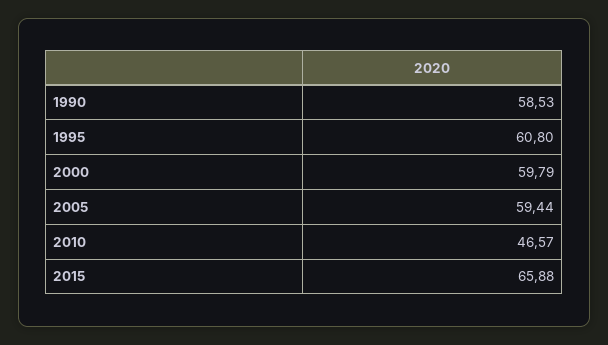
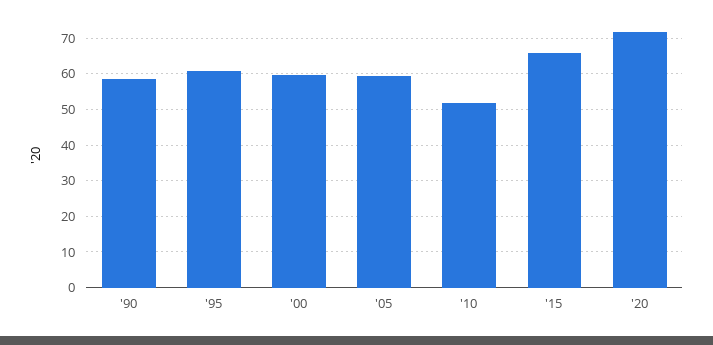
2010: 46.57 -> 52
'20: none -> 72

